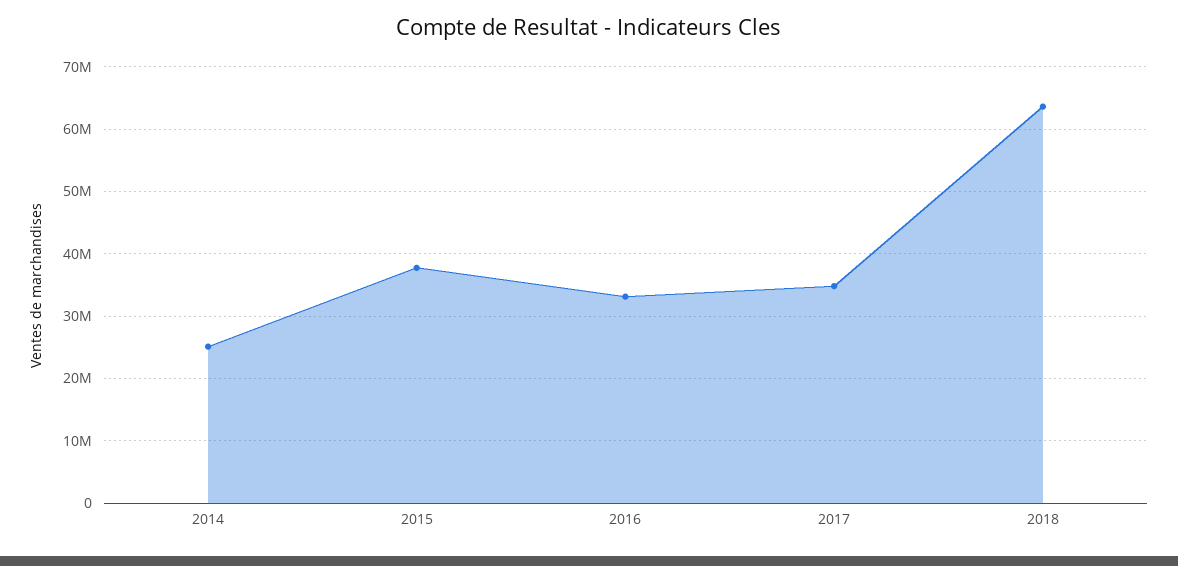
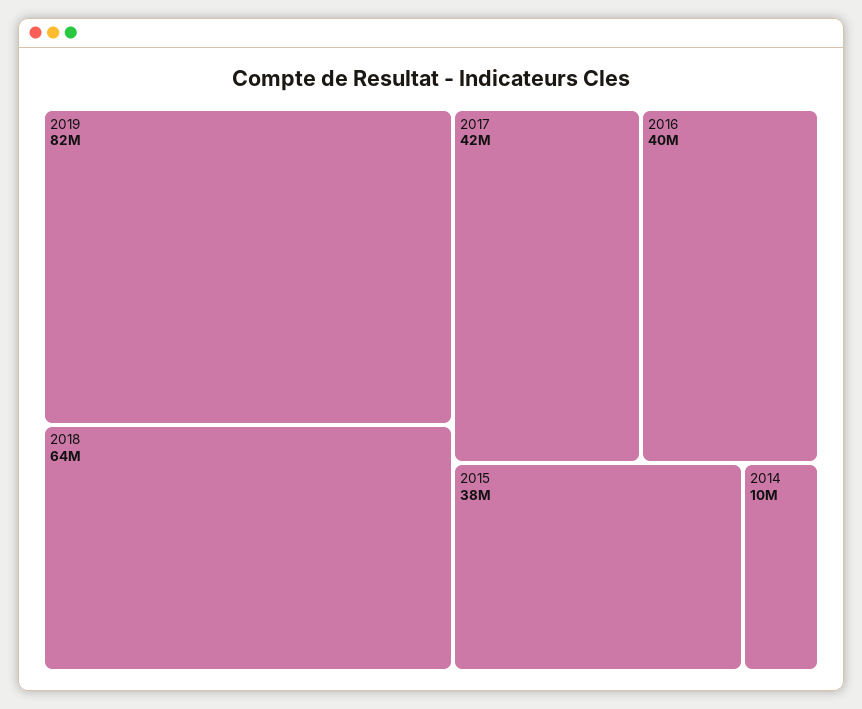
2014: 25000000 -> 10000000
2016: 33000000 -> 40000000
2017: 35000000 -> 42000000
2019: none -> 82000000

